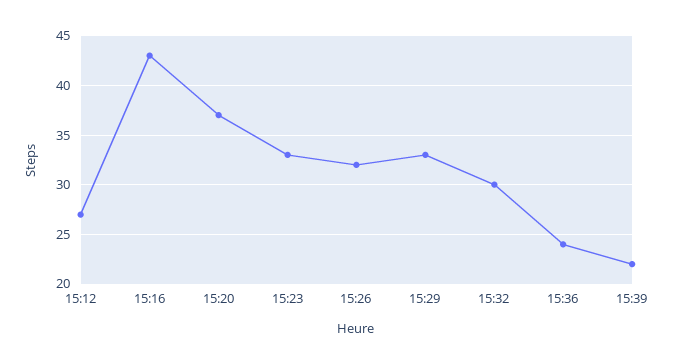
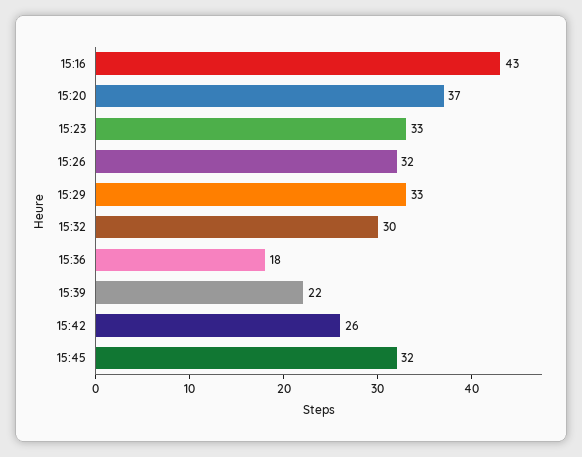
15:12: 27 -> none
15:36: 24 -> 18
15:42: none -> 26
15:45: none -> 32

